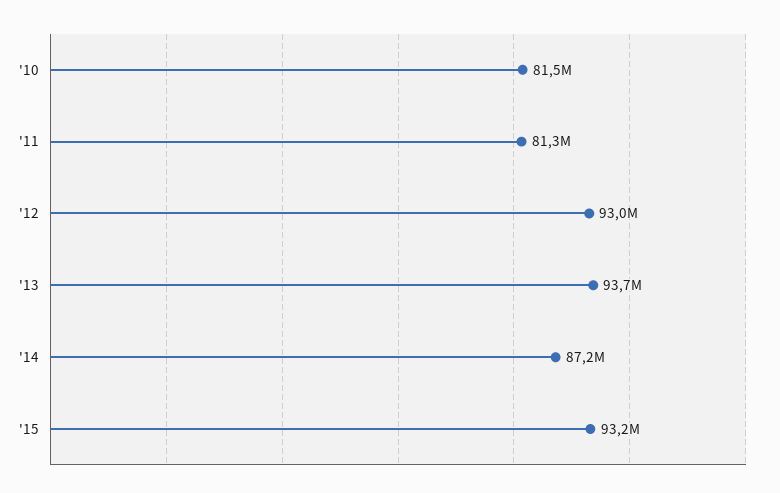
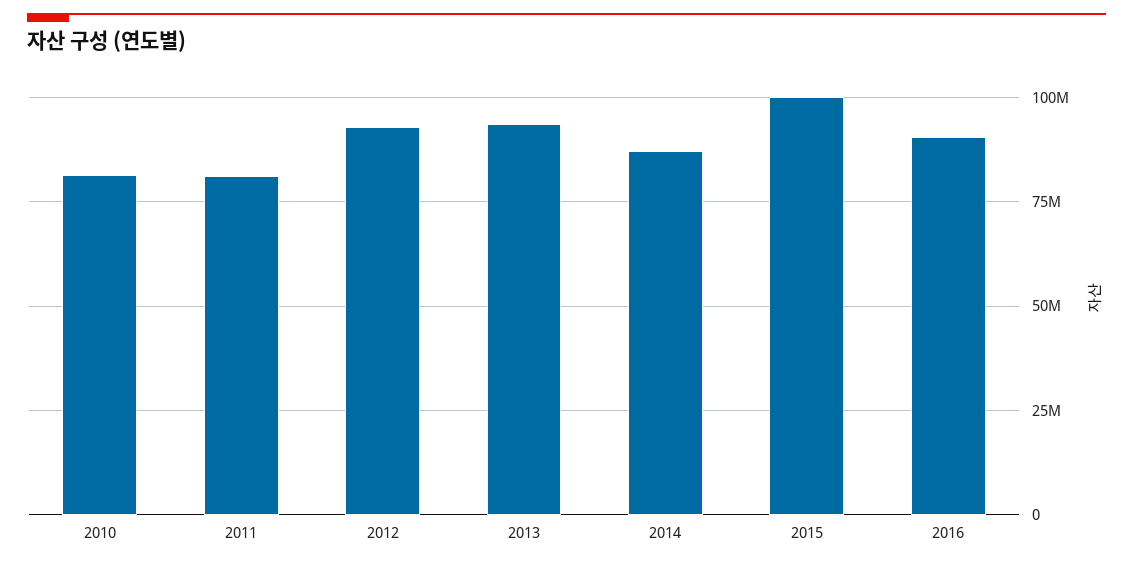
'15: 93200000 -> 100000000
2016: none -> 90000000

